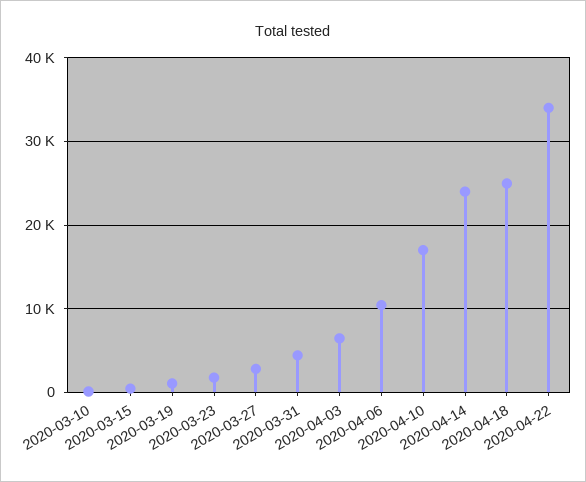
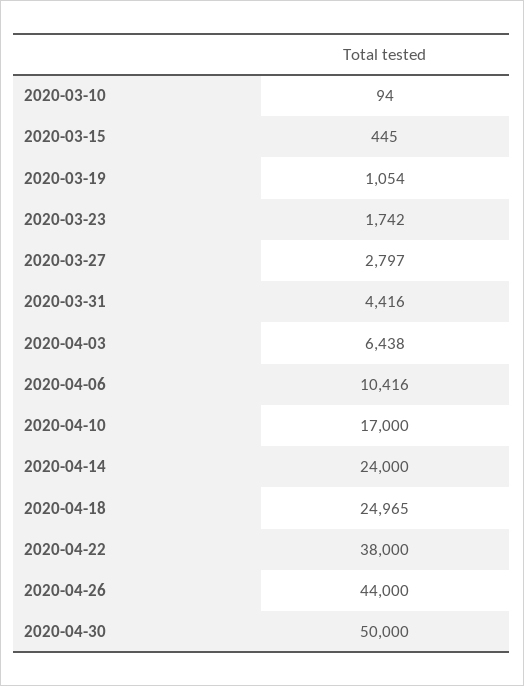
2020-04-22: 34000 -> 38000
2020-04-26: none -> 44000
2020-04-30: none -> 50000

